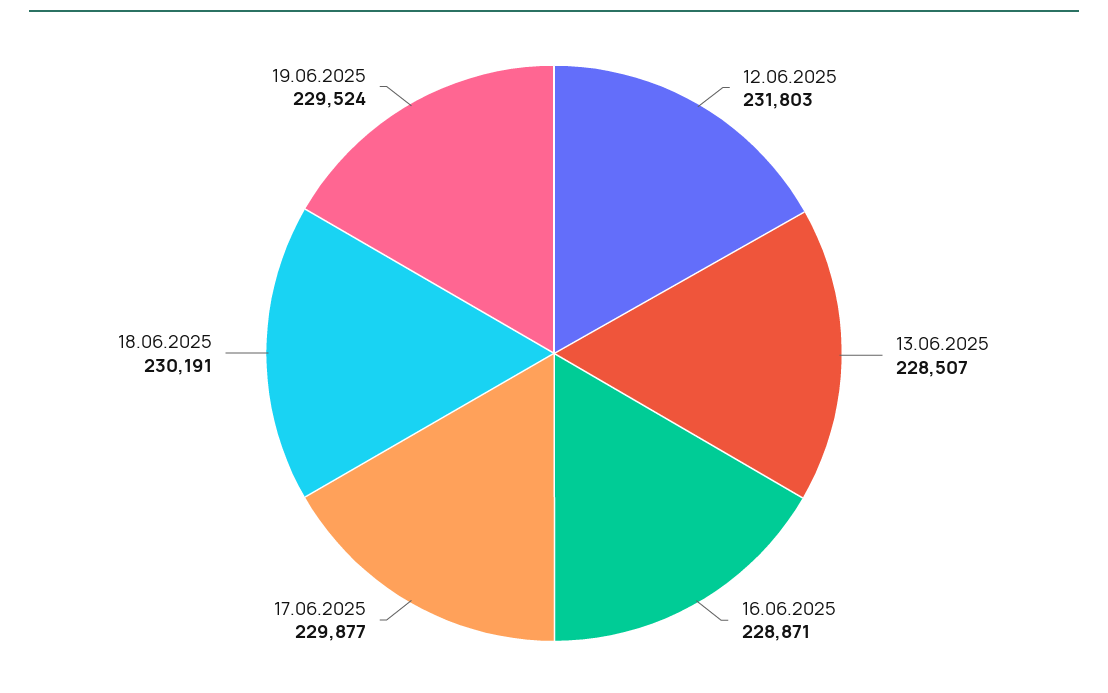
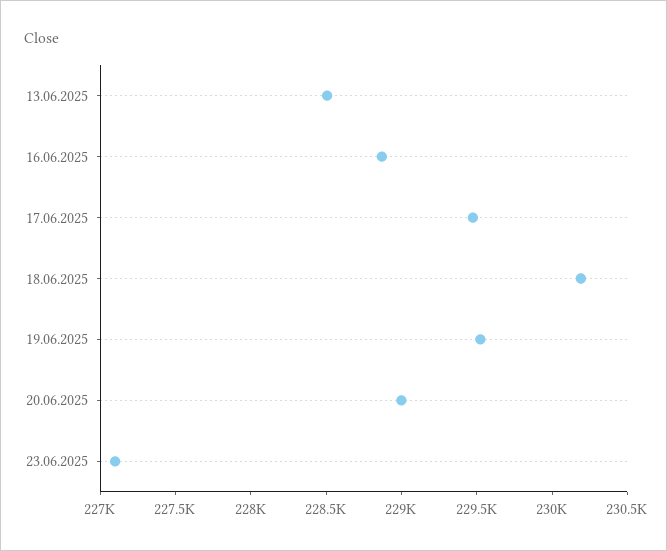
12.06.2025: 231803 -> none
17.06.2025: 229877 -> 229500
20.06.2025: none -> 229000
23.06.2025: none -> 227100

